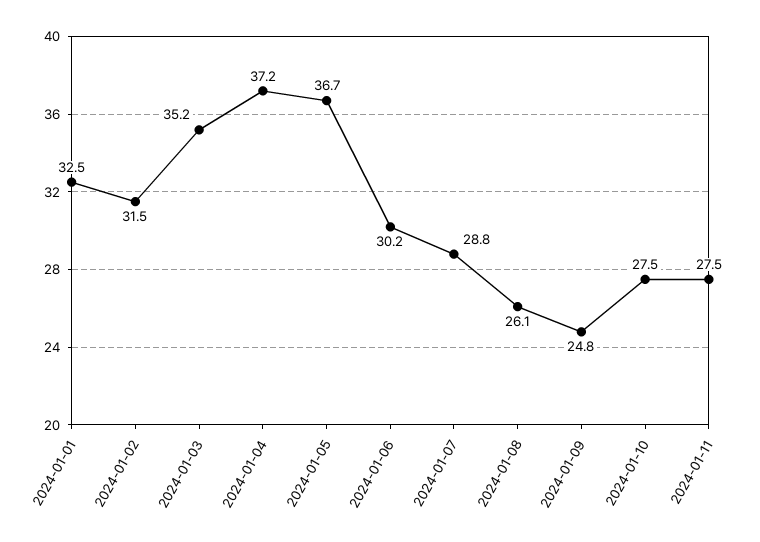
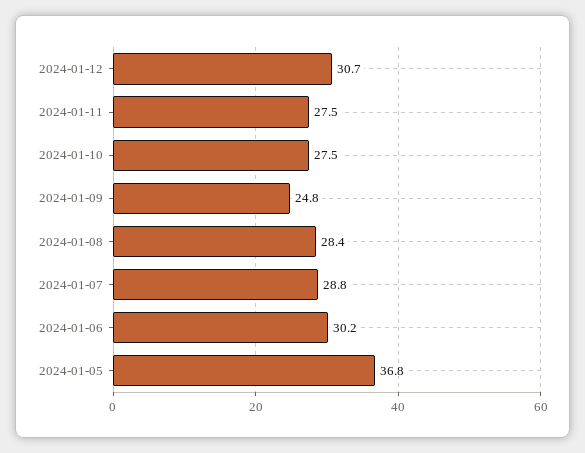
2024-01-01: 32.5 -> none
2024-01-02: 31.5 -> none
2024-01-03: 35.2 -> none
2024-01-04: 37.2 -> none
2024-01-05: 36.7 -> 36.8
2024-01-08: 26.1 -> 28.4
2024-01-12: none -> 30.7

